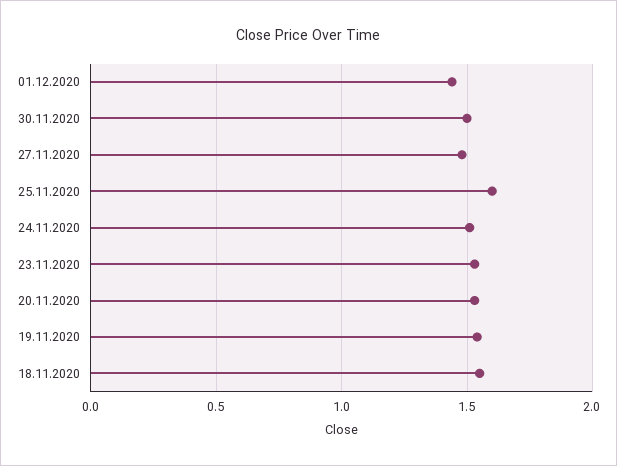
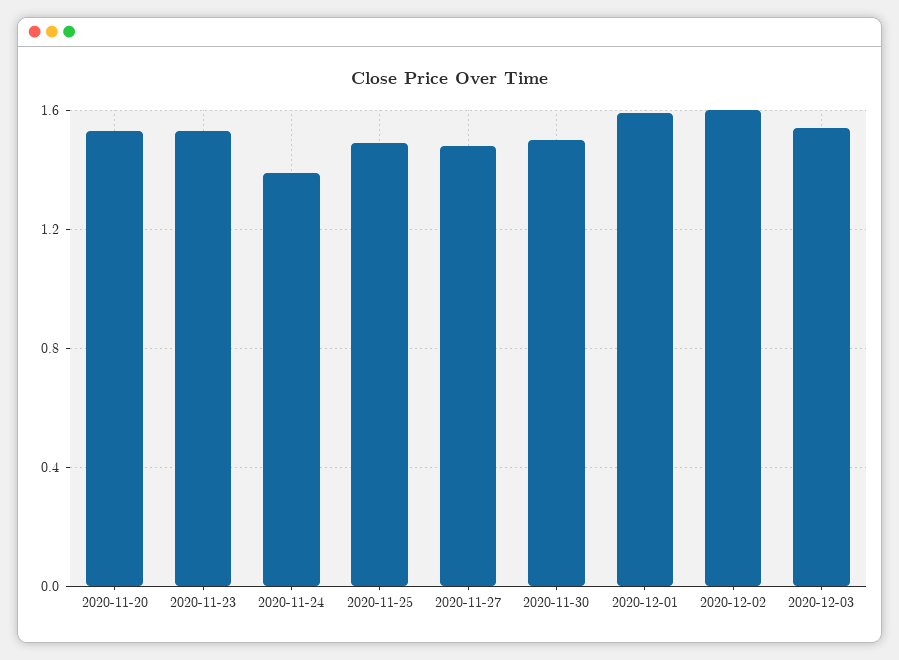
01.12.2020: 1.45 -> 1.6
25.11.2020: 1.6 -> 1.5
24.11.2020: 1.5 -> 1.4
19.11.2020: 1.55 -> none
18.11.2020: 1.55 -> none
2020-12-02: none -> 1.6
2020-12-03: none -> 1.55

